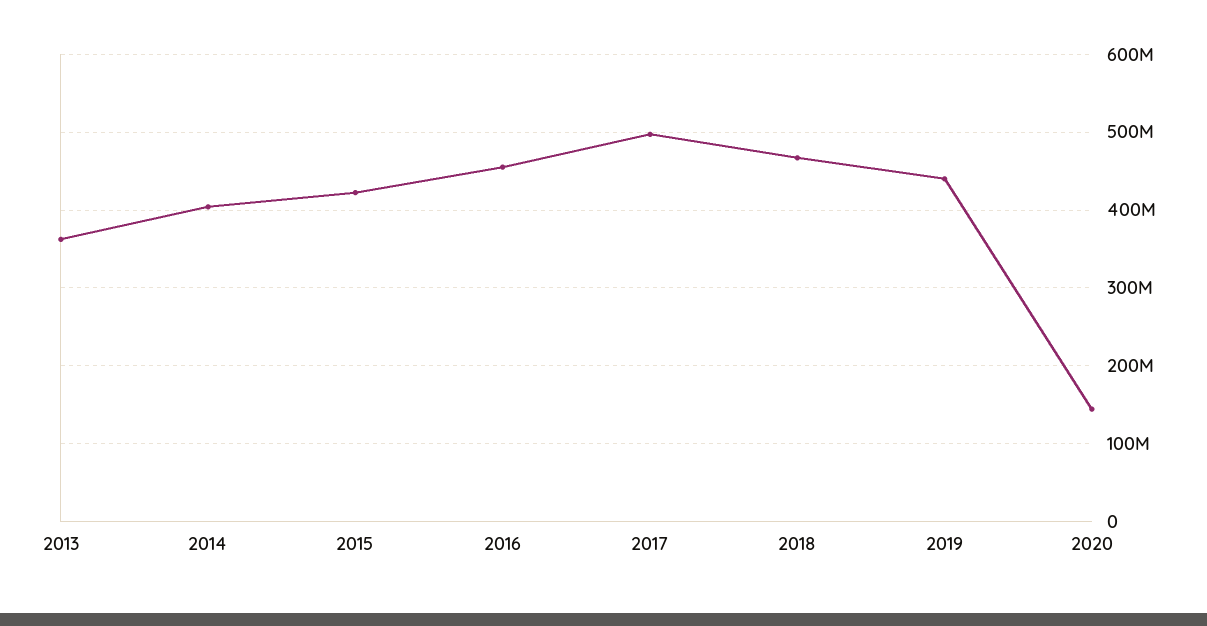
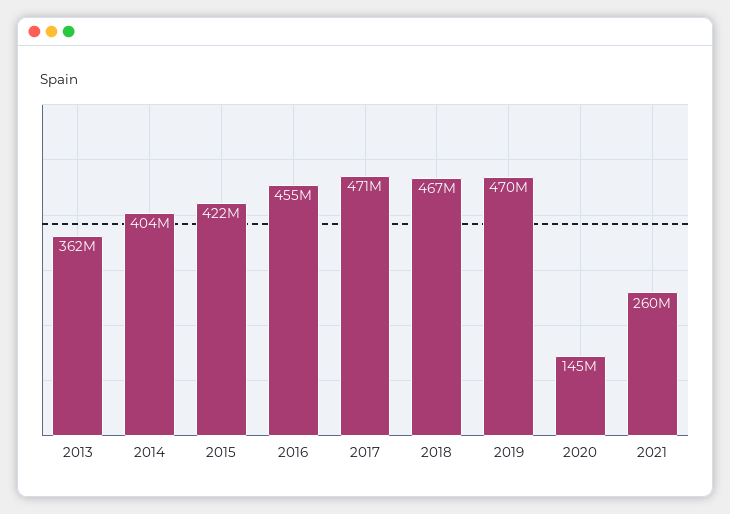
2017: 500000000 -> 471000000
2019: 440000000 -> 470000000
2021: none -> 260000000

